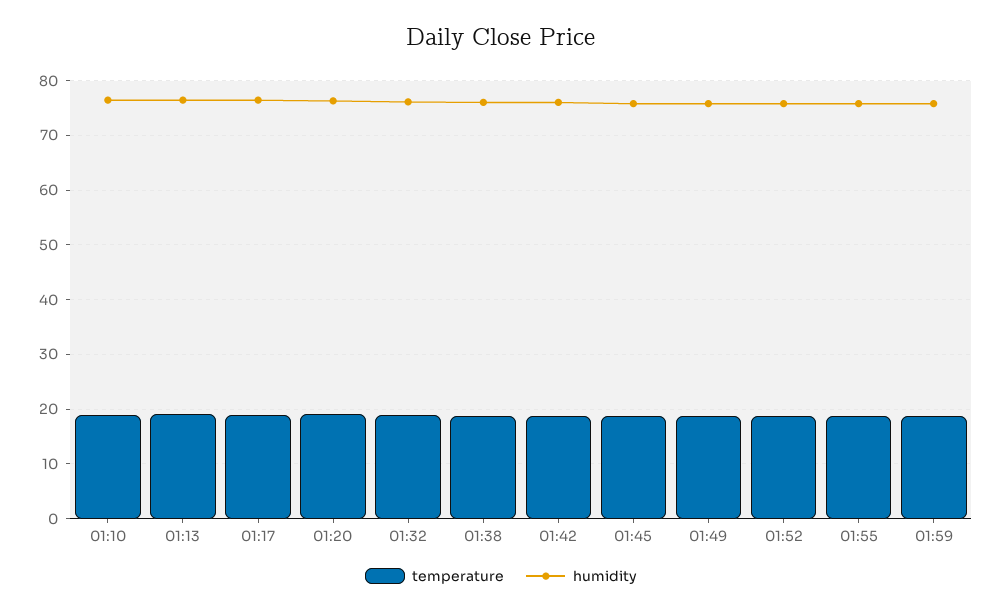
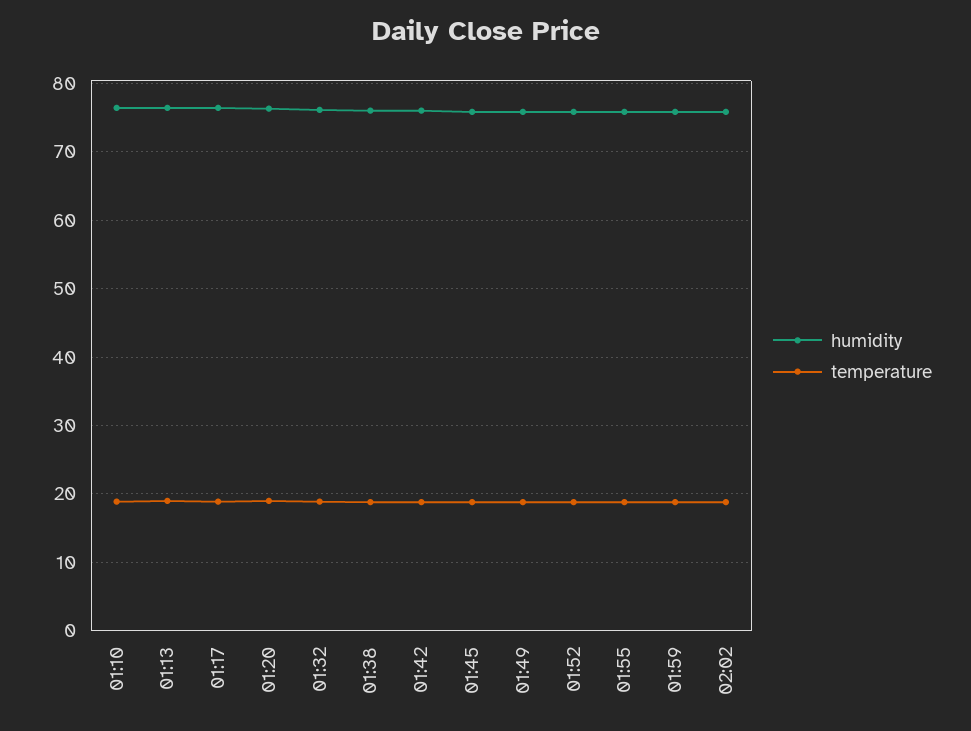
humidity, 02:02: none -> 76
temperature, 02:02: none -> 19

